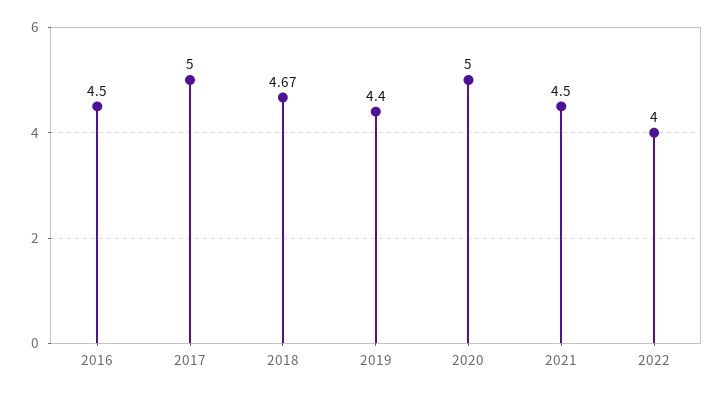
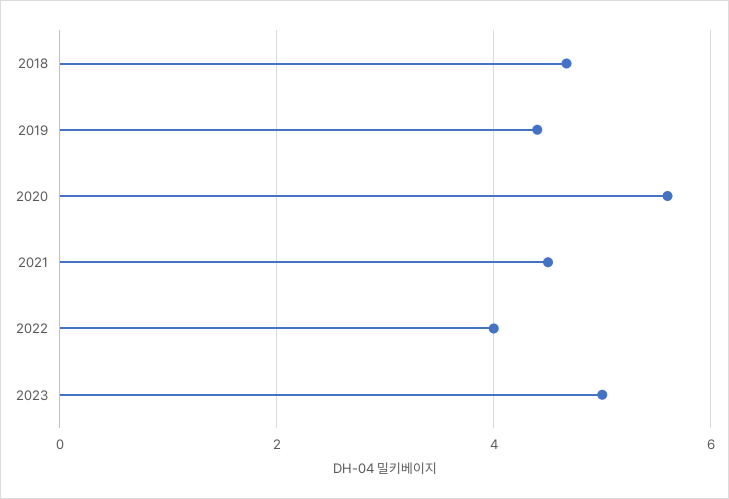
2016: 4.5 -> none
2017: 5 -> none
2020: 5 -> 5.6
2023: none -> 5

